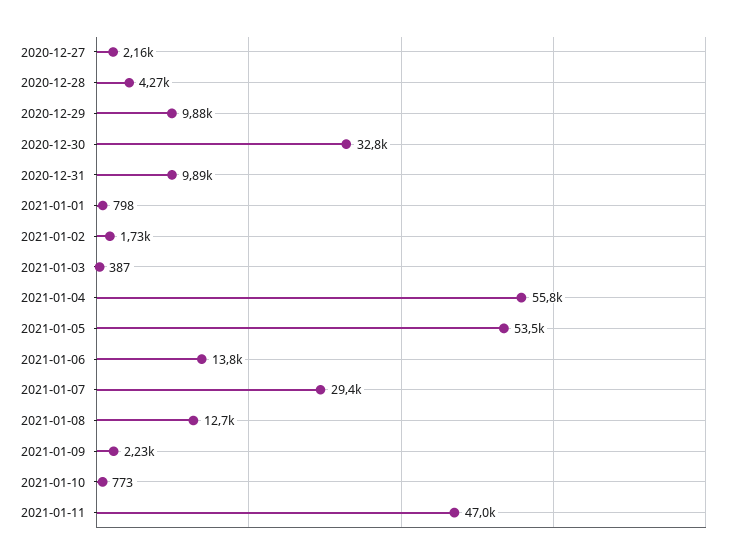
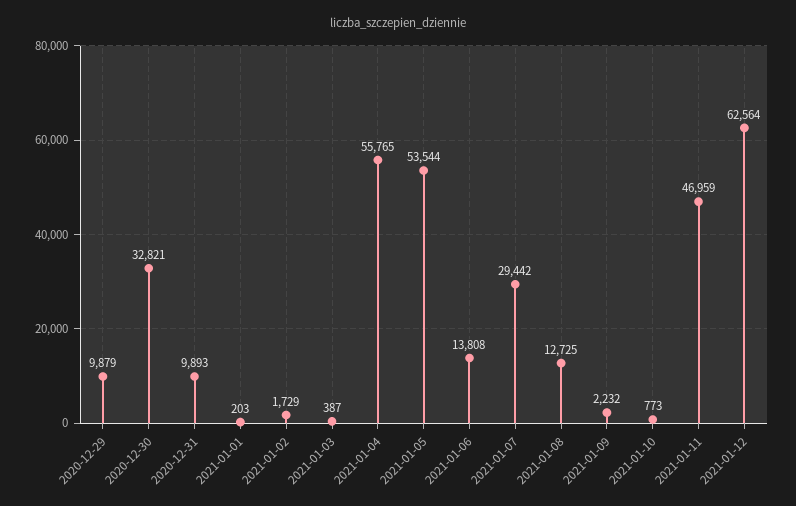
2020-12-27: 2160 -> none
2020-12-28: 4270 -> none
2021-01-01: 798 -> 203
2021-01-12: none -> 62564

